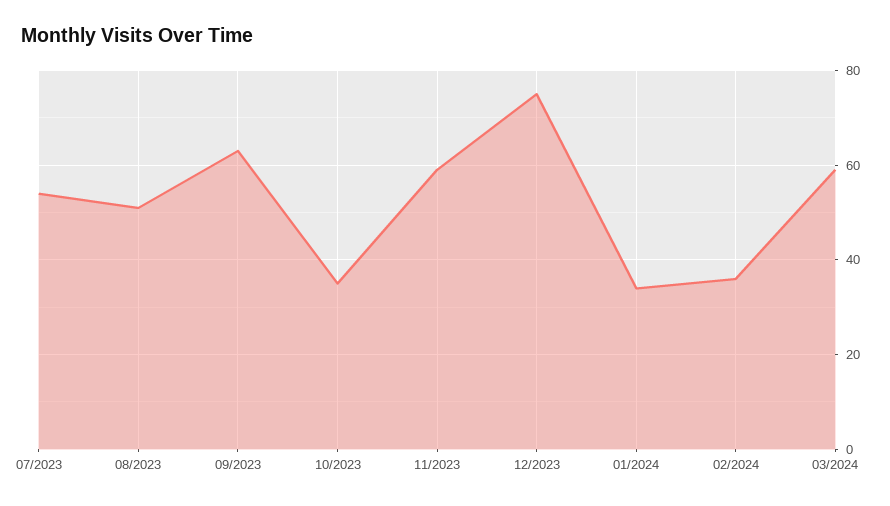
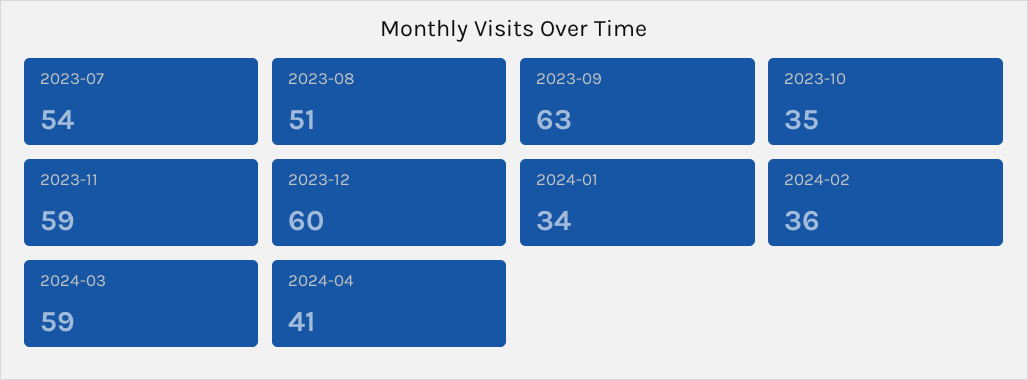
12/2023: 75 -> 60
2024-04: none -> 41

